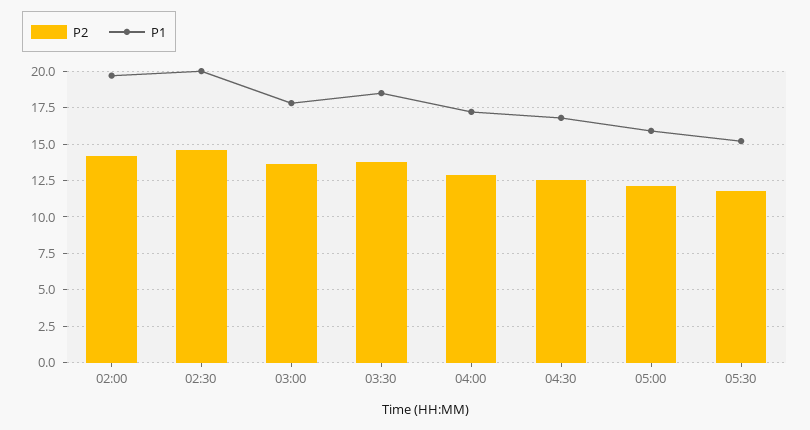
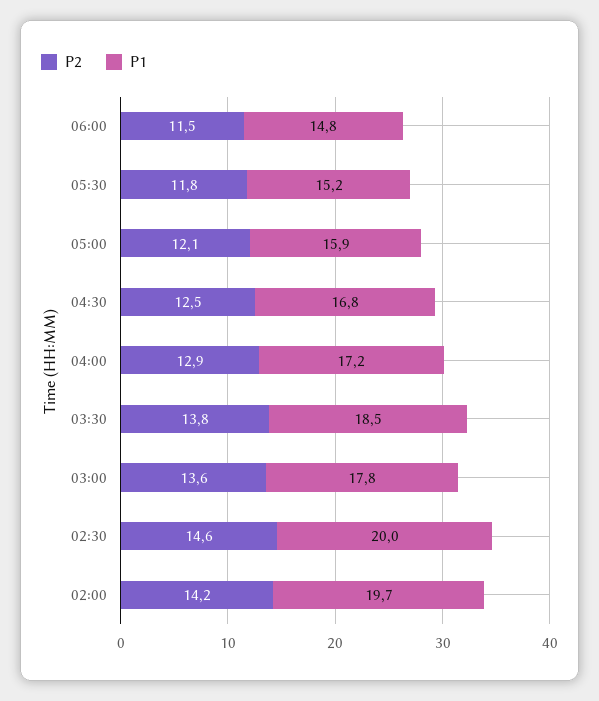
P2, 06:00: none -> 11.5
P1, 06:00: none -> 14.8

